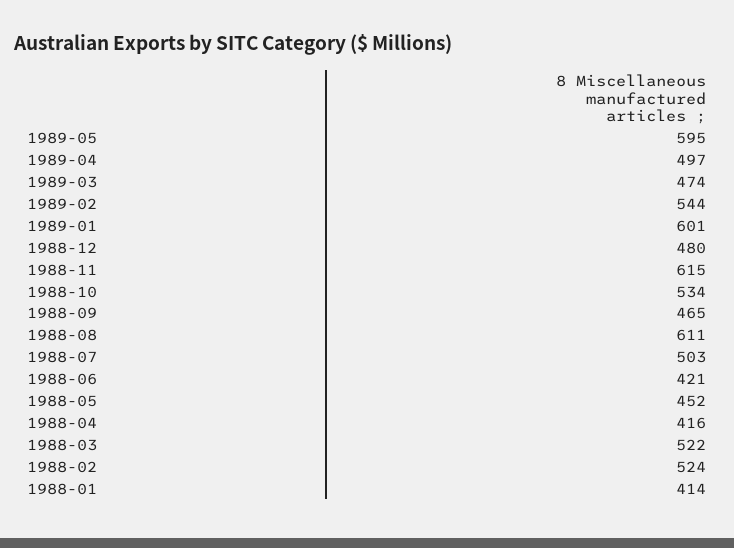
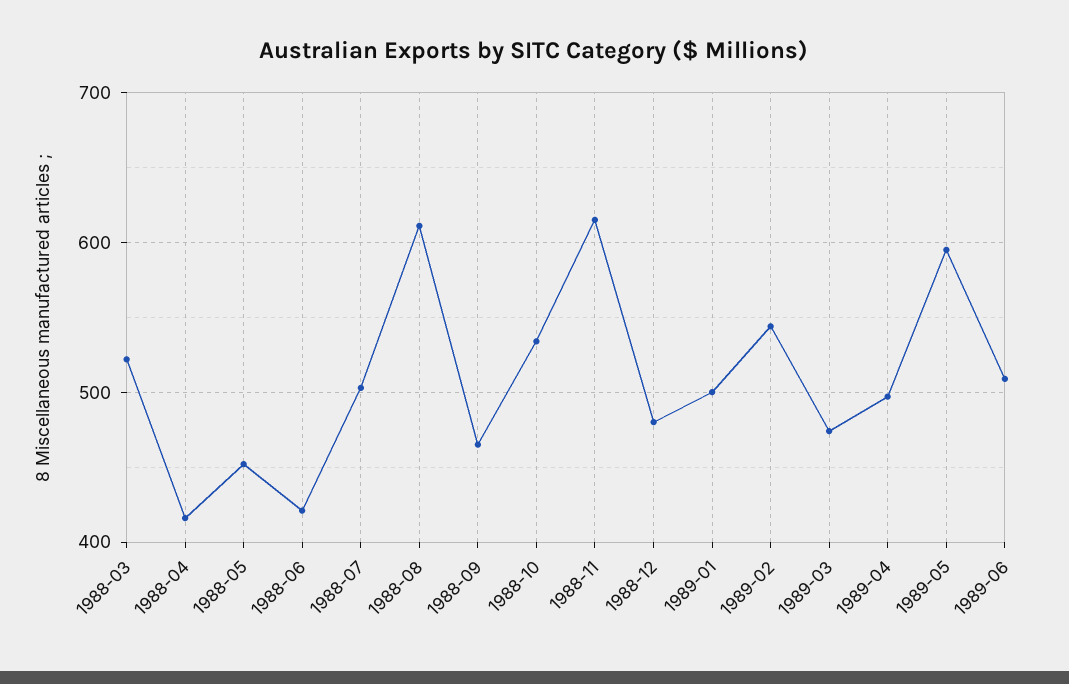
1989-01: 601 -> 500
1988-02: 524 -> none
1988-01: 414 -> none
1989-06: none -> 510

